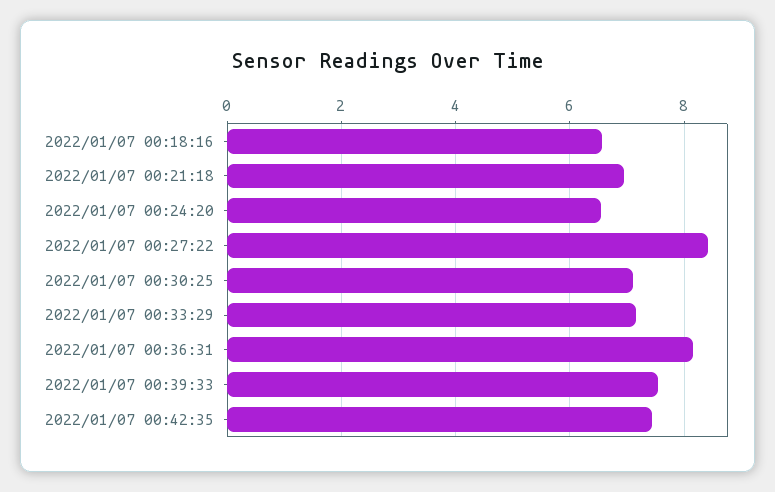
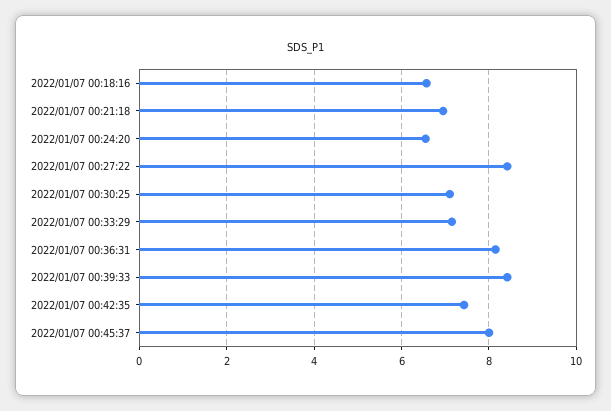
2022/01/07 00:39:33: 7.6 -> 8.4
2022/01/07 00:45:37: none -> 8

